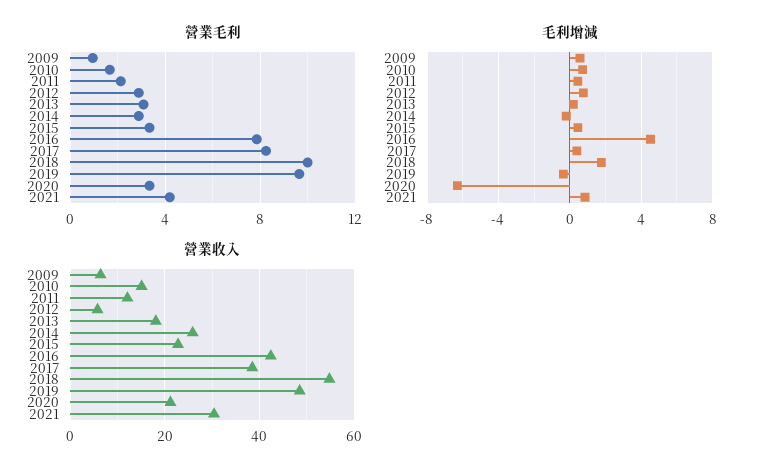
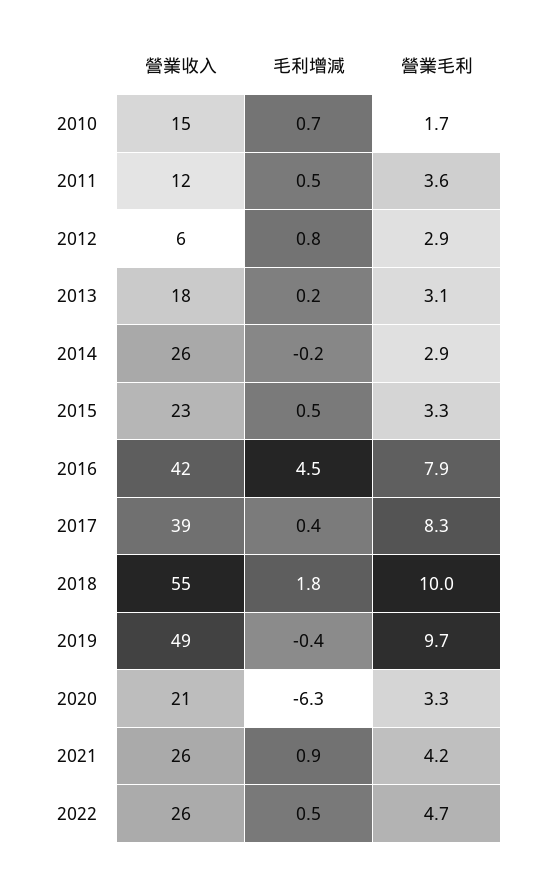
營業毛利, 2009: 1 -> none
營業毛利, 2011: 2 -> 3.6
毛利增減, 2009: 0.5 -> none
營業收入, 2009: 6 -> none
營業收入, 2021: 30 -> 26
營業收入, 2022: none -> 26
毛利增減, 2022: none -> 0.5
營業毛利, 2022: none -> 4.7

